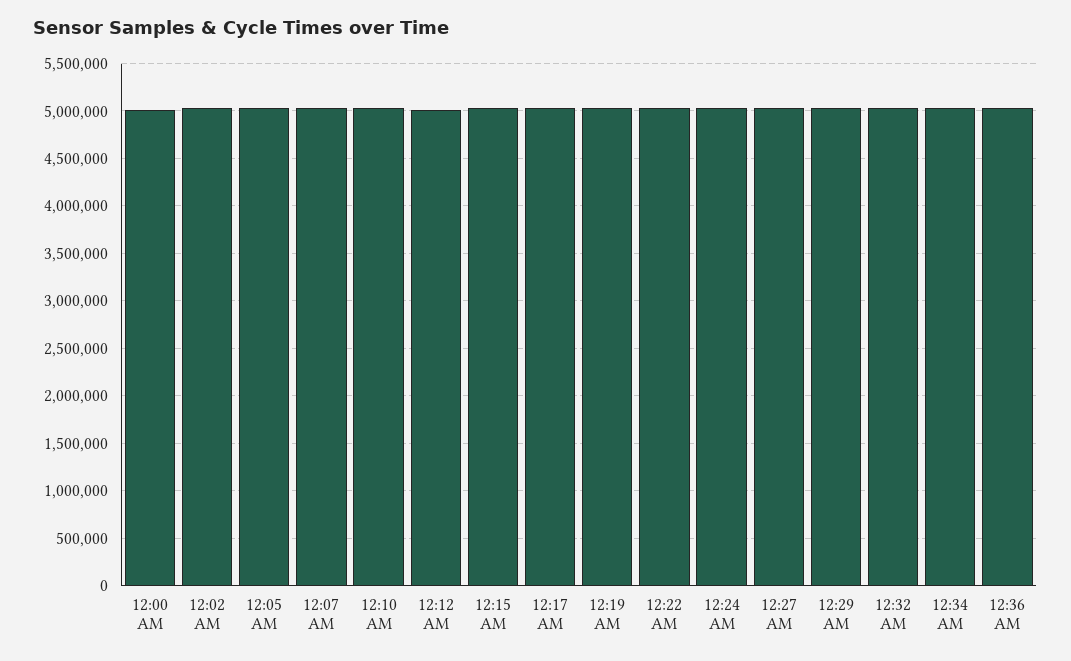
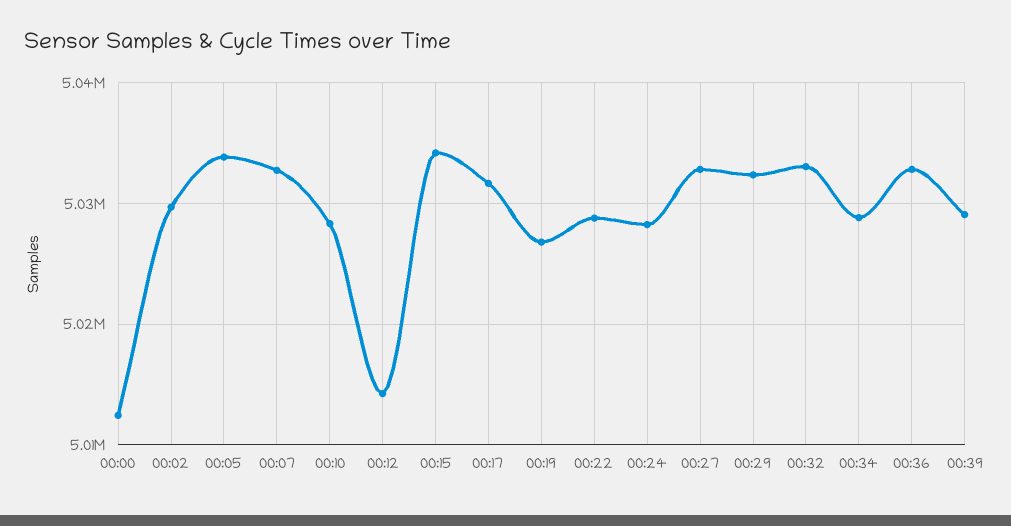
00:39: none -> 5029000

